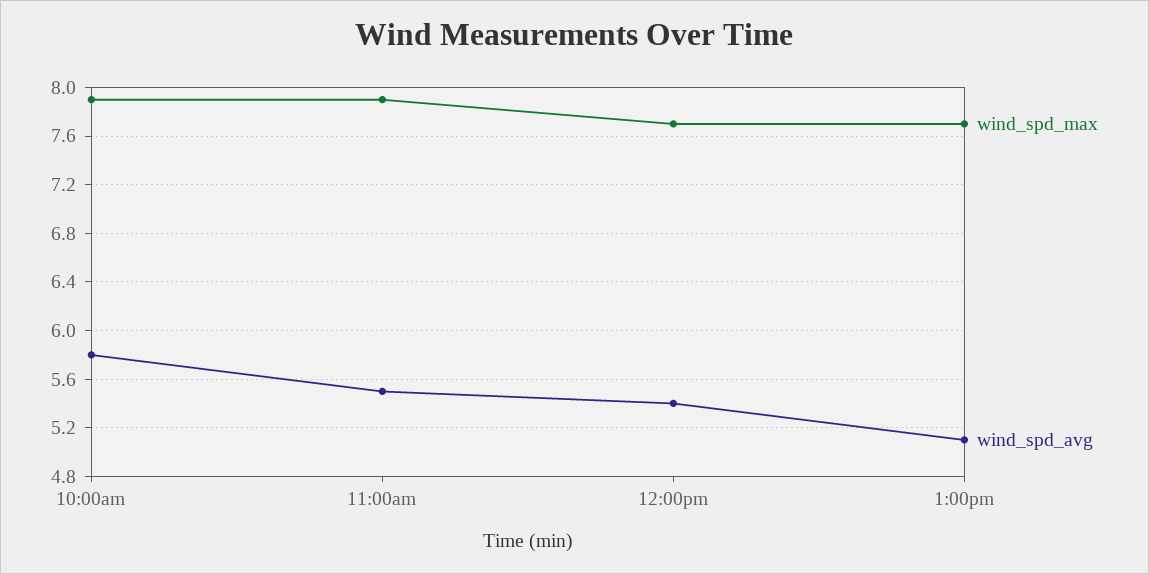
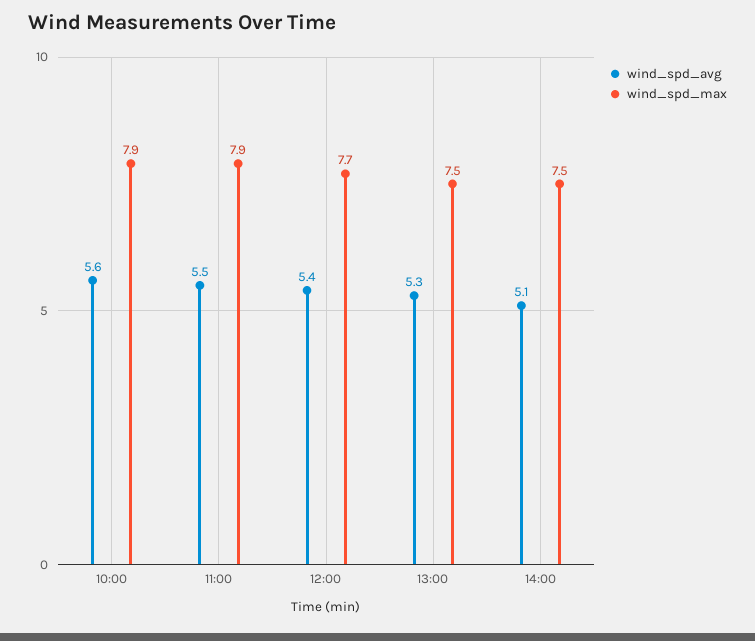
wind_spd_avg, 10:00am: 5.8 -> 5.6
wind_spd_max, 1:00pm: 7.7 -> 7.5
wind_spd_avg, 1:00pm: 5.1 -> 5.3
wind_spd_avg, 14:00: none -> 5.1
wind_spd_max, 14:00: none -> 7.5

